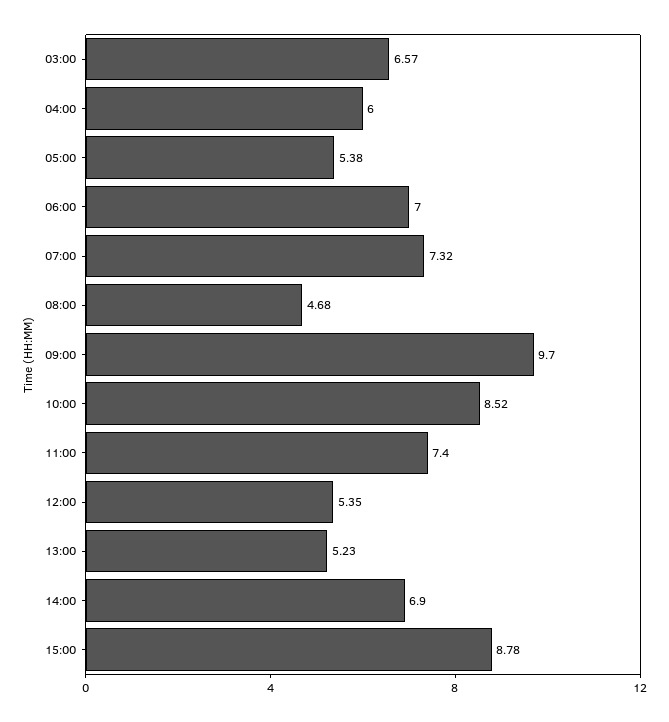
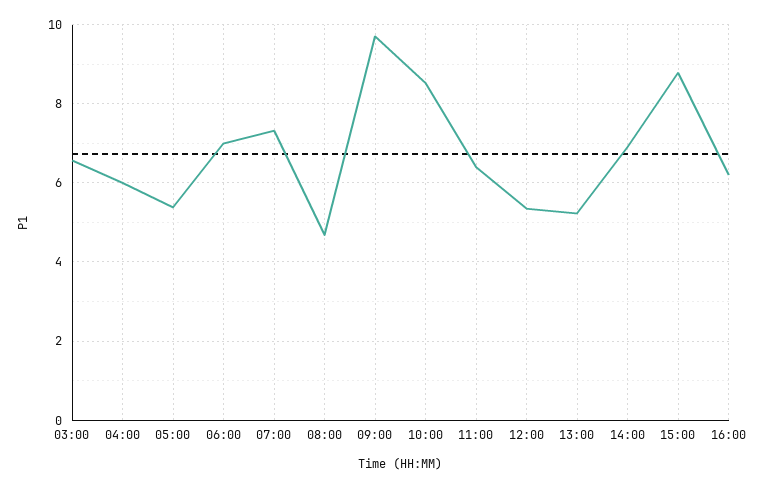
11:00: 7.4 -> 6.4
16:00: none -> 6.2

